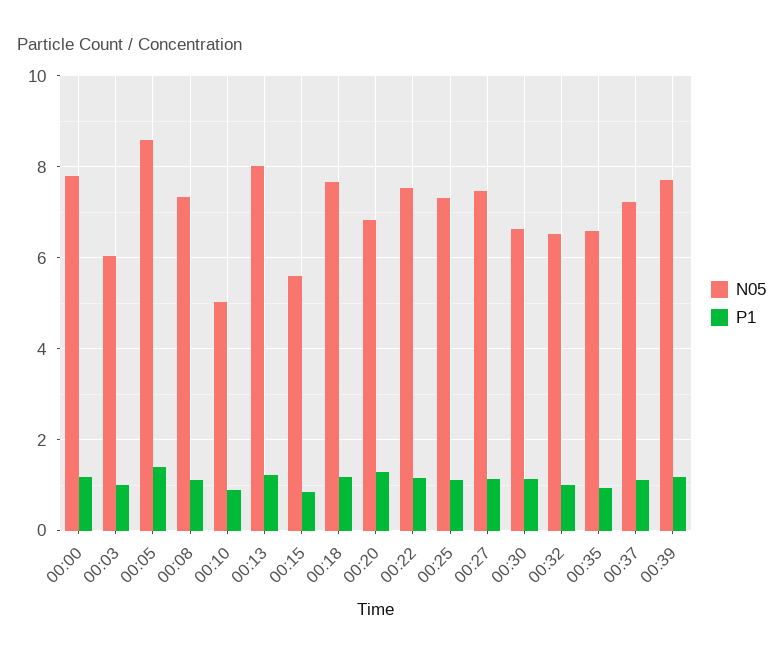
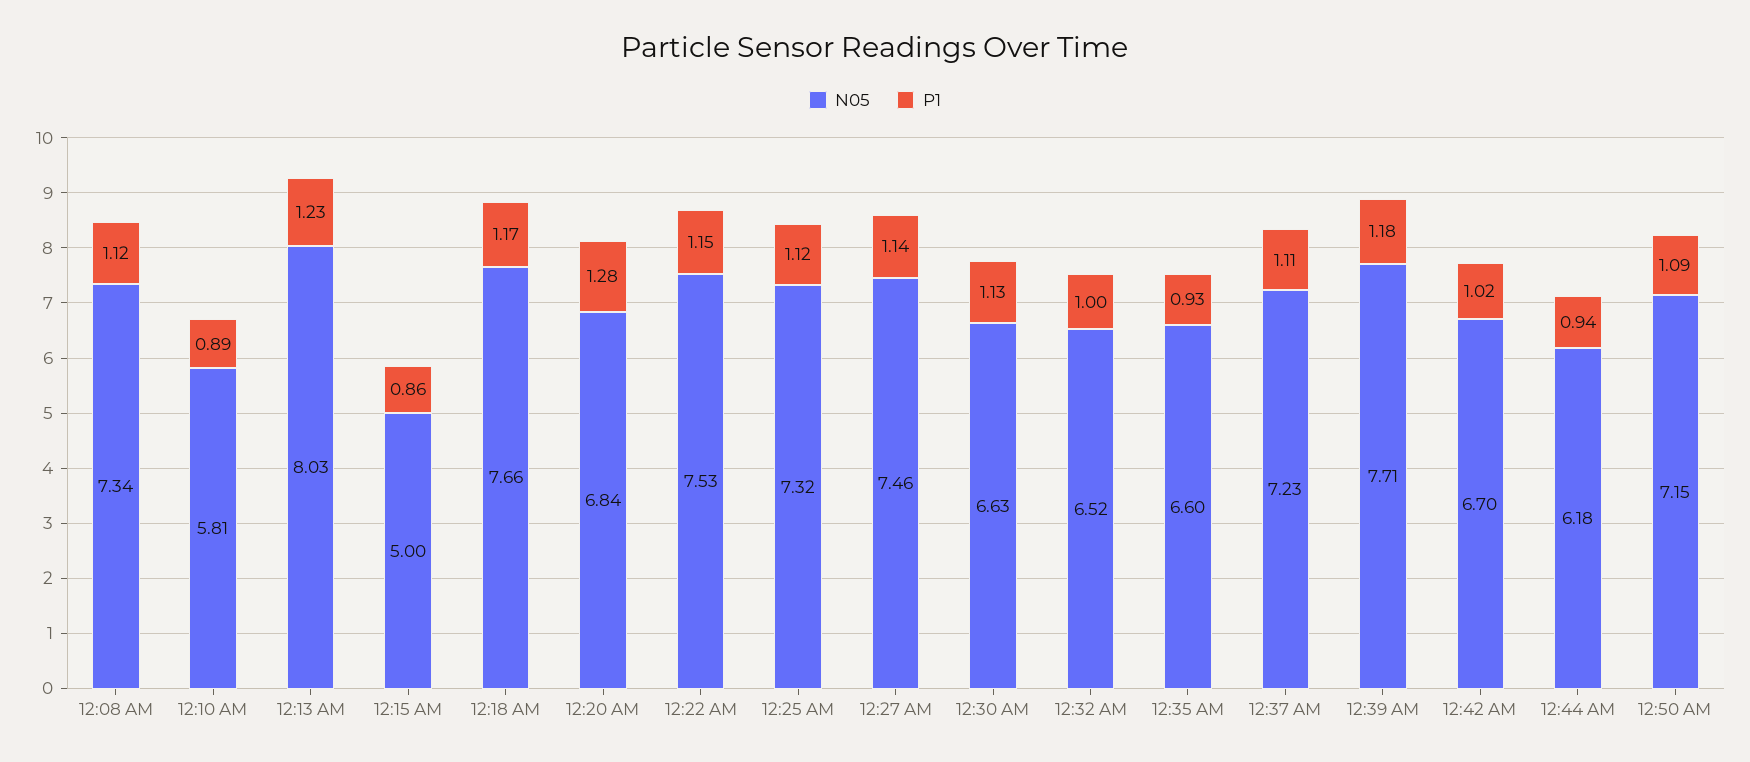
N05, 00:00: 7.8 -> none
P1, 00:00: 1.2 -> none
N05, 00:03: 6 -> none
P1, 00:03: 1 -> none
N05, 00:05: 8.6 -> none
P1, 00:05: 1.4 -> none
N05, 00:10: 5 -> 5.81
N05, 00:15: 5.6 -> 5
N05, 12:42 AM: none -> 6.7
P1, 12:42 AM: none -> 1.02
N05, 12:44 AM: none -> 6.18
P1, 12:44 AM: none -> 0.94
N05, 12:50 AM: none -> 7.15
P1, 12:50 AM: none -> 1.09

